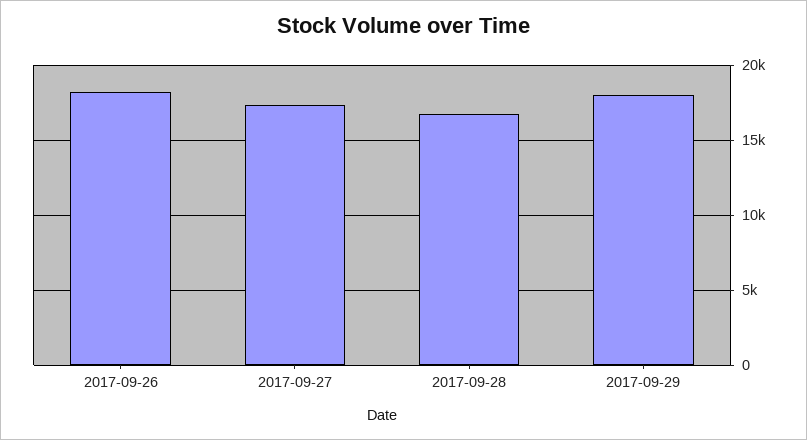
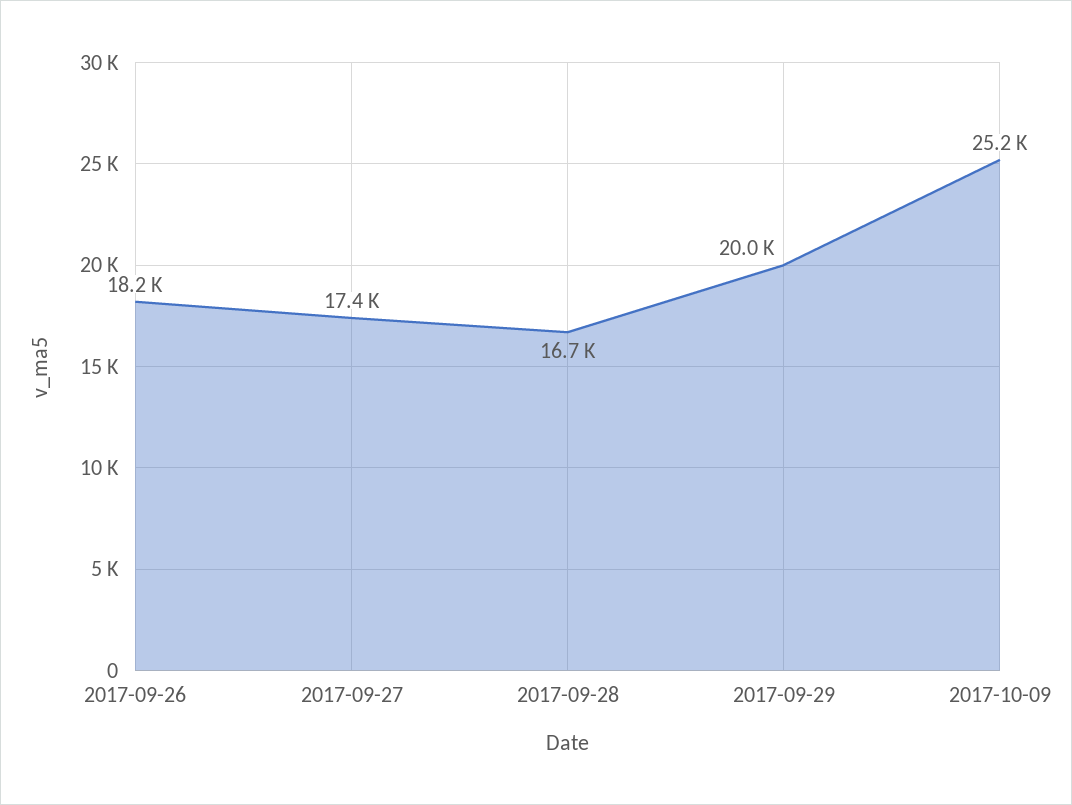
2017-09-29: 18000 -> 20000
2017-10-09: none -> 25200

